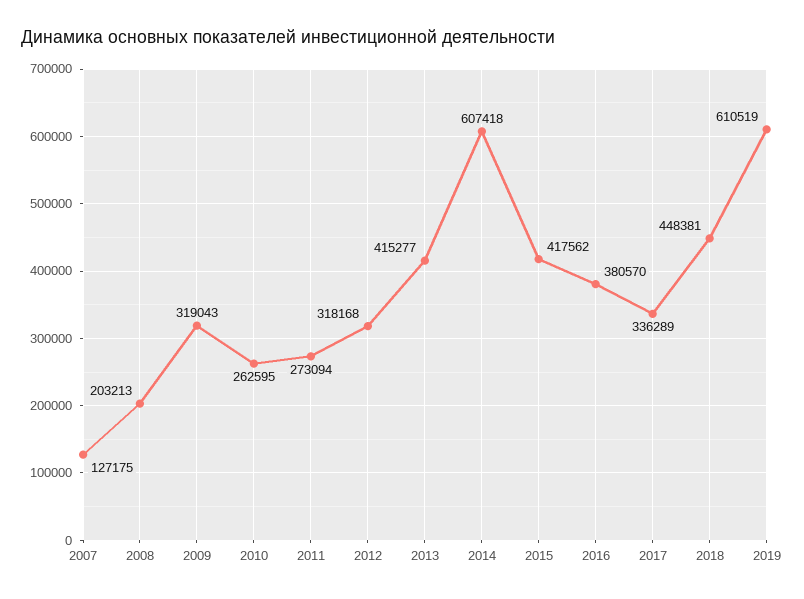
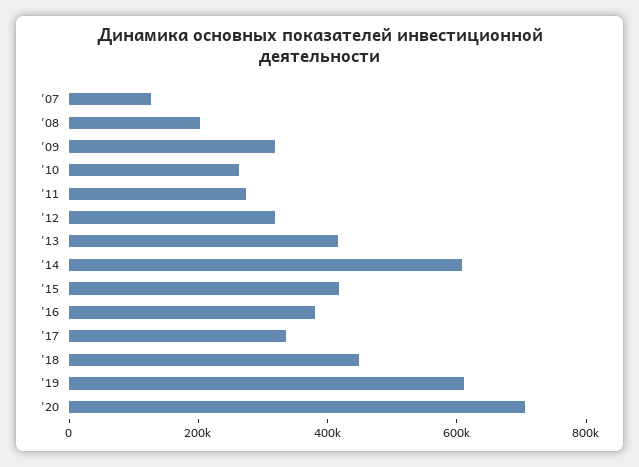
'20: none -> 700000

